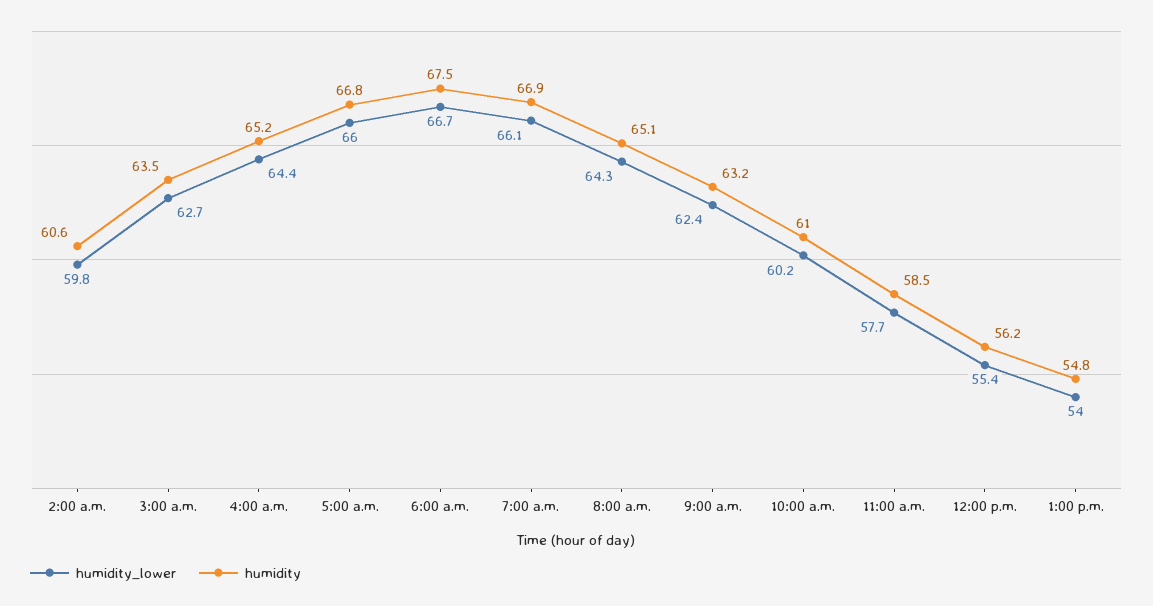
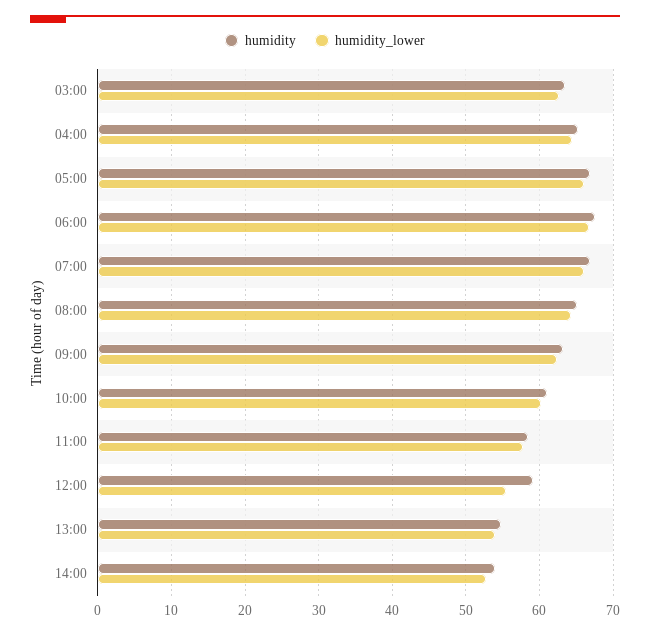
humidity_lower, 2:00 a.m.: 59.8 -> none
humidity, 2:00 a.m.: 60.6 -> none
humidity, 12:00 p.m.: 56.2 -> 59
humidity, 14:00: none -> 54
humidity_lower, 14:00: none -> 53

